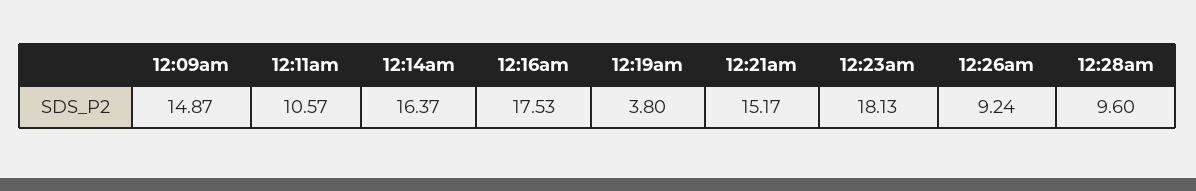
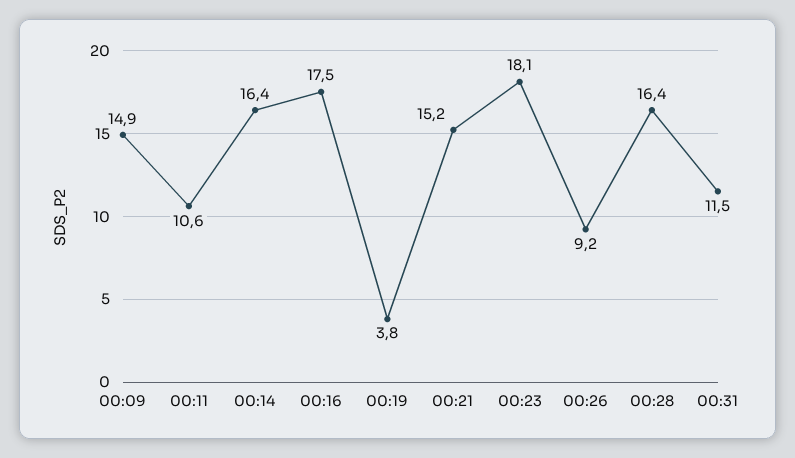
12:28am: 9.6 -> 16.4
00:31: none -> 11.5

